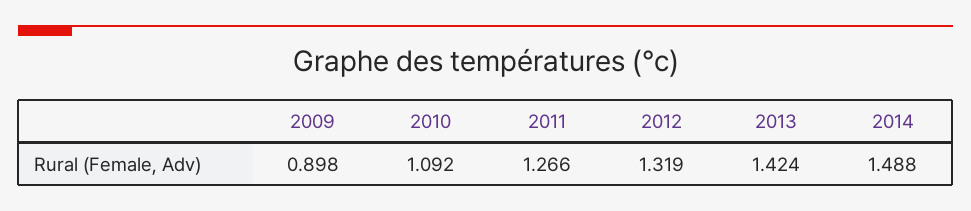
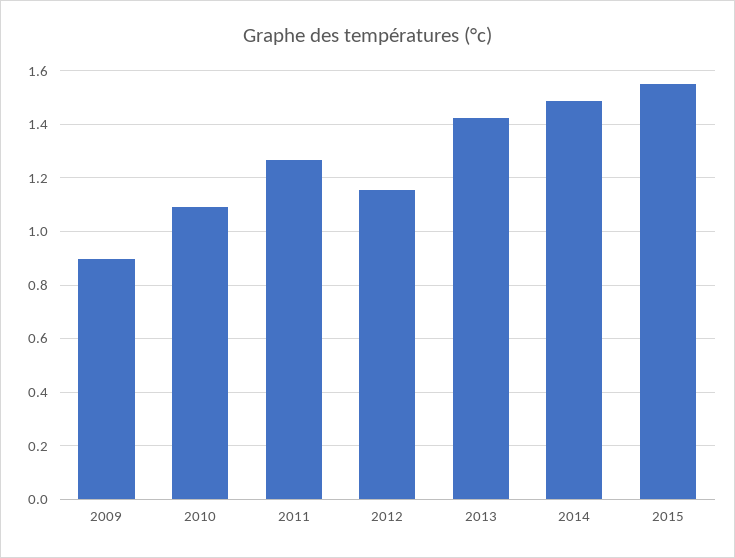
2012: 1.319 -> 1.15
2015: none -> 1.55

